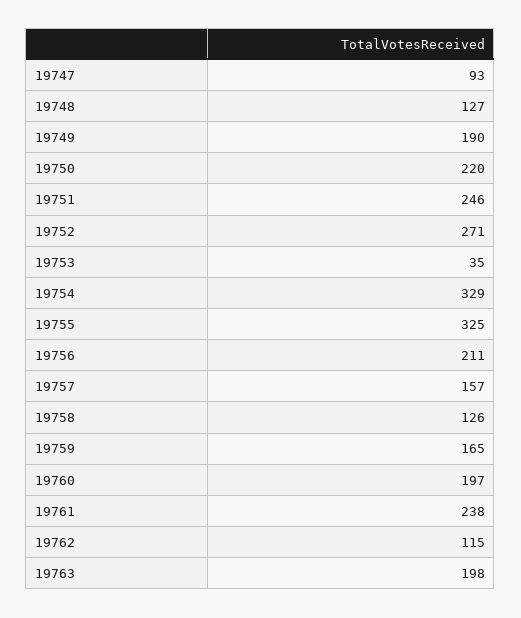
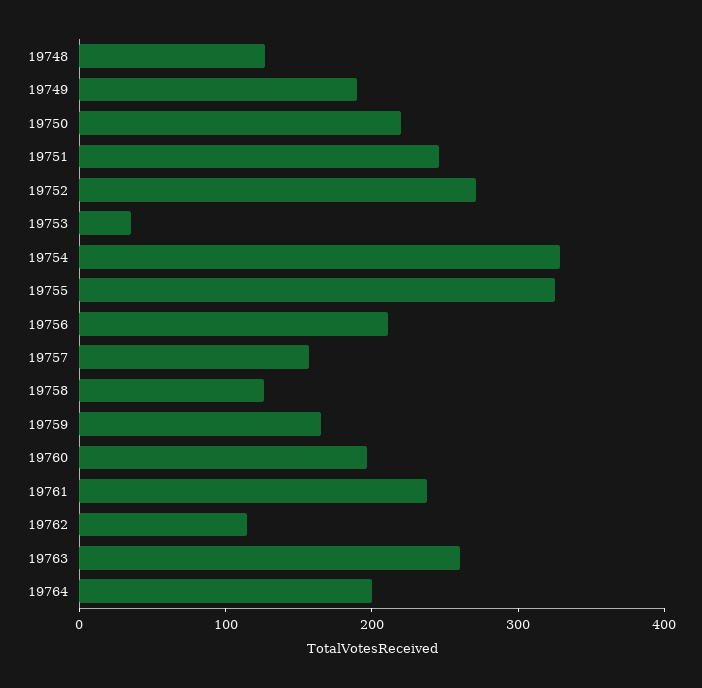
19747: 93 -> none
19763: 198 -> 260
19764: none -> 200

